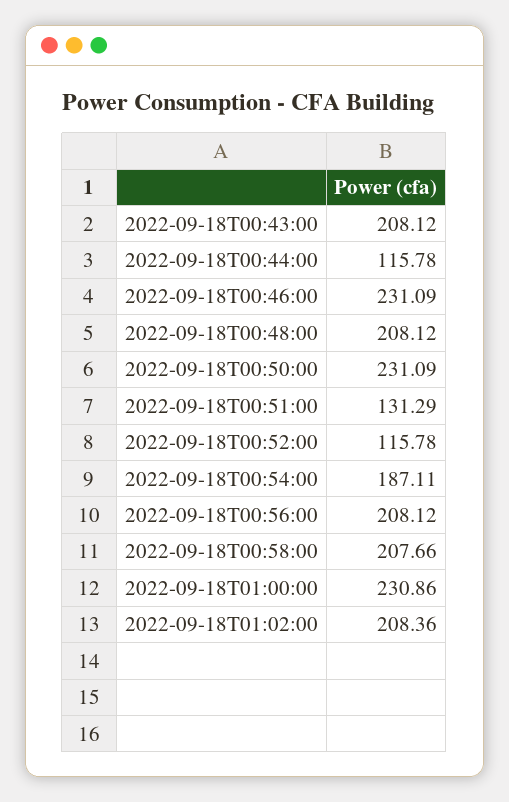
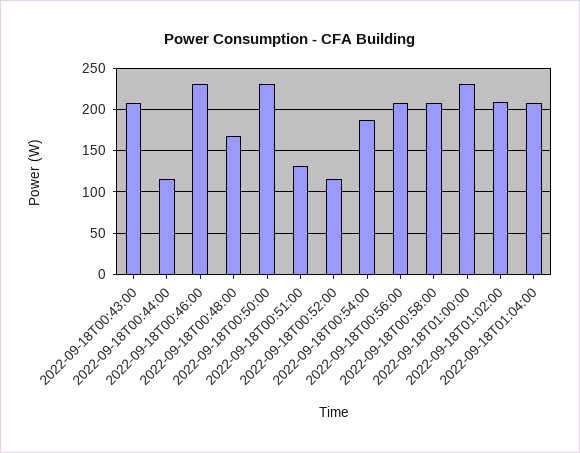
2022-09-18T00:48:00: 208.12 -> 170
2022-09-18T01:04:00: none -> 210

